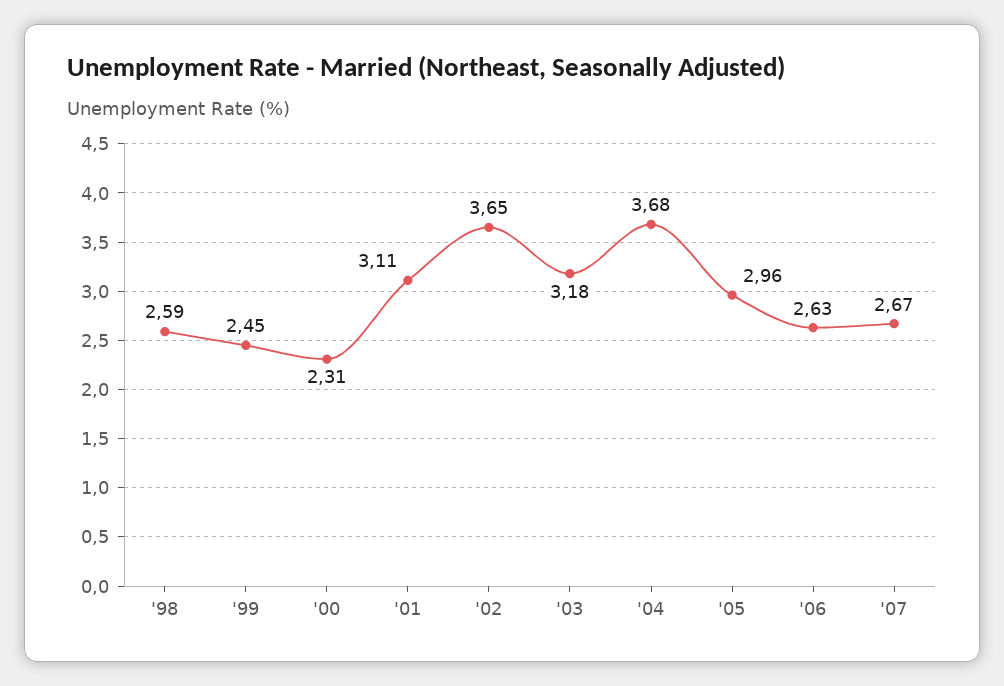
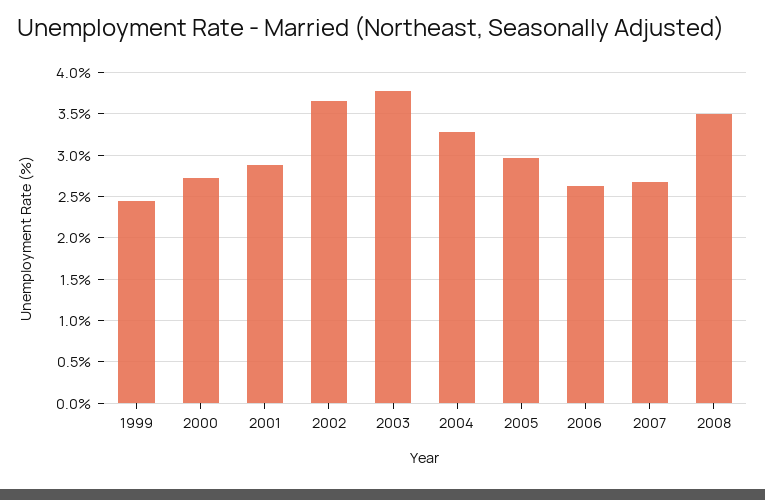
'98: 2.59 -> none
'00: 2.31 -> 2.7
'01: 3.11 -> 2.9
'03: 3.18 -> 3.8
'04: 3.68 -> 3.3
2008: none -> 3.5

